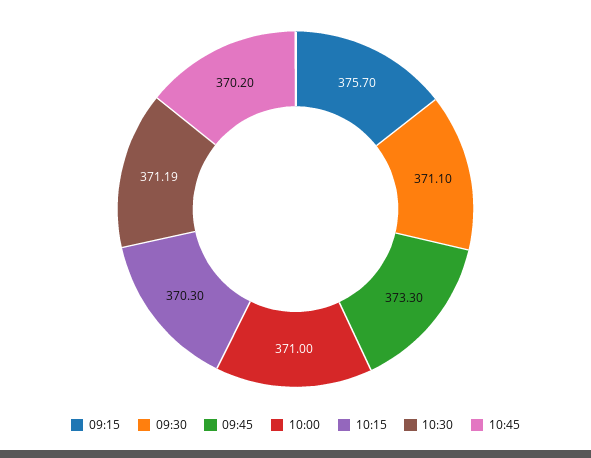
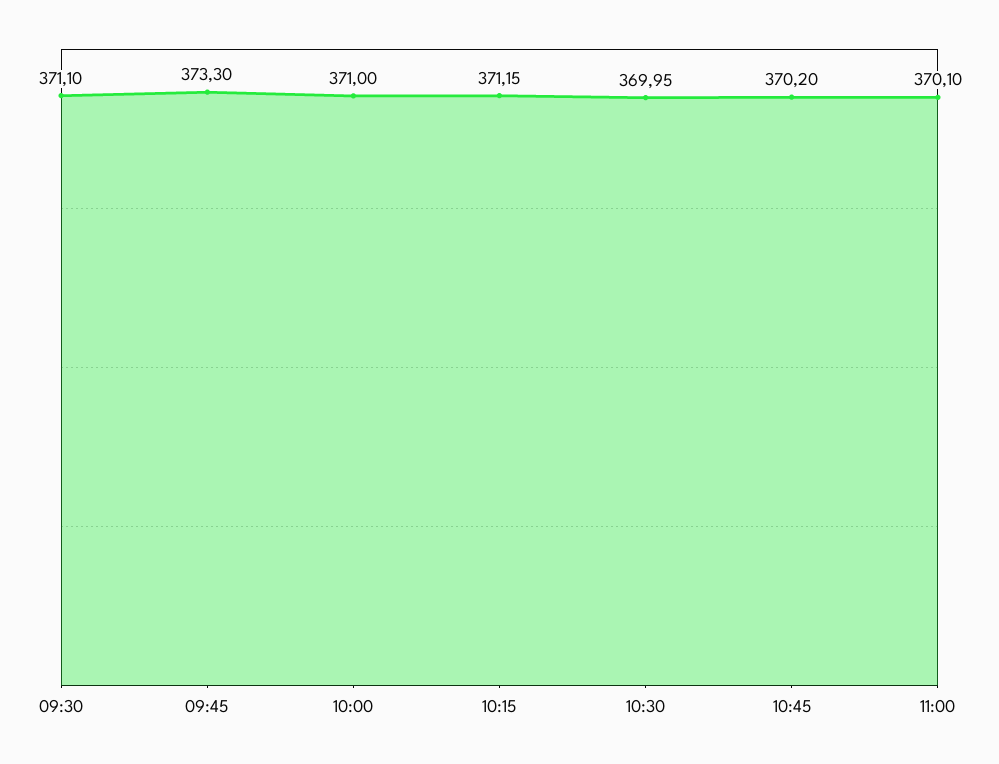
09:15: 375.7 -> none
10:15: 370.3 -> 371.15
10:30: 371.19 -> 369.95
11:00: none -> 370.1

